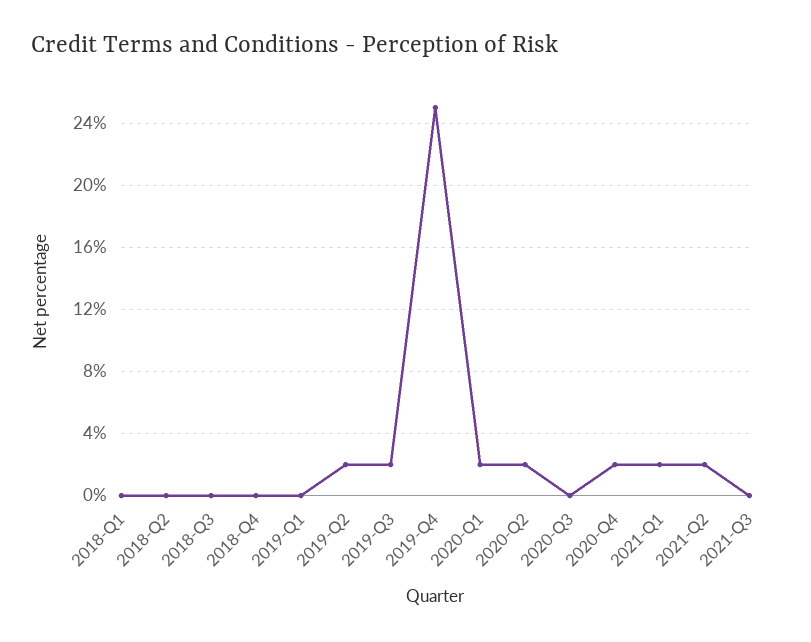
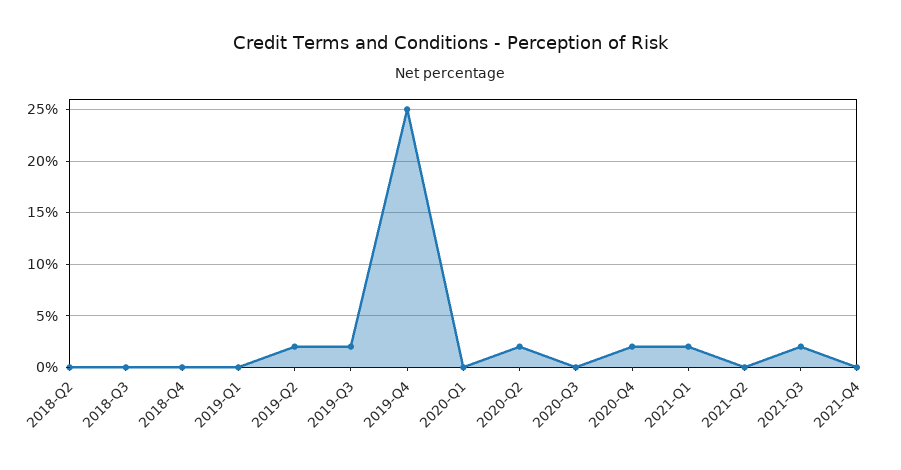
2018-Q1: 0 -> none
2020-Q1: 2 -> 0
2021-Q2: 2 -> 0
2021-Q3: 0 -> 2
2021-Q4: none -> 0

